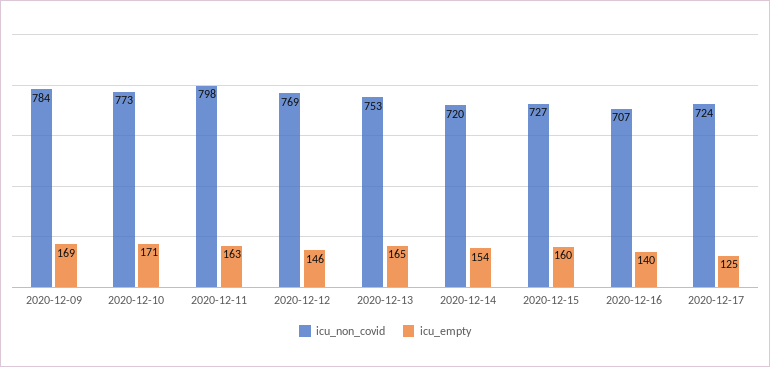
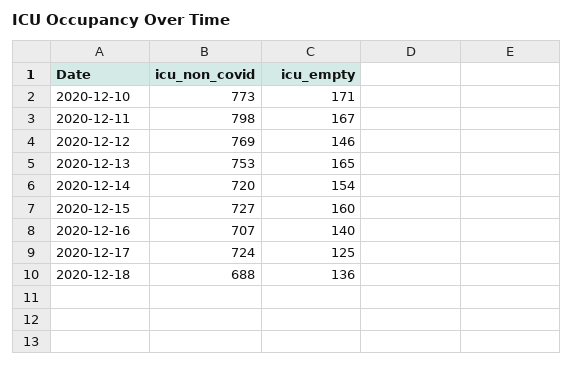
icu_non_covid, 2020-12-09: 784 -> none
icu_empty, 2020-12-09: 169 -> none
icu_empty, 2020-12-11: 163 -> 167
icu_non_covid, 2020-12-18: none -> 688
icu_empty, 2020-12-18: none -> 136

